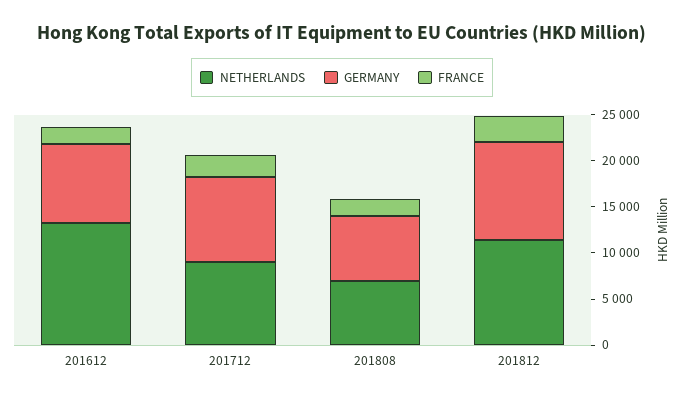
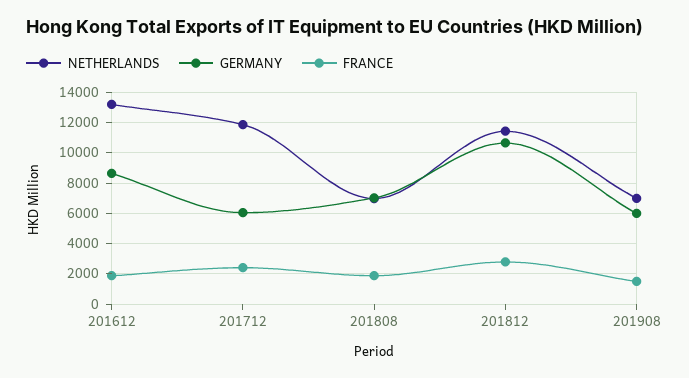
NETHERLANDS, 201712: 9000 -> 12000
GERMANY, 201712: 9000 -> 6000
NETHERLANDS, 201908: none -> 7000
GERMANY, 201908: none -> 6000
FRANCE, 201908: none -> 1500

